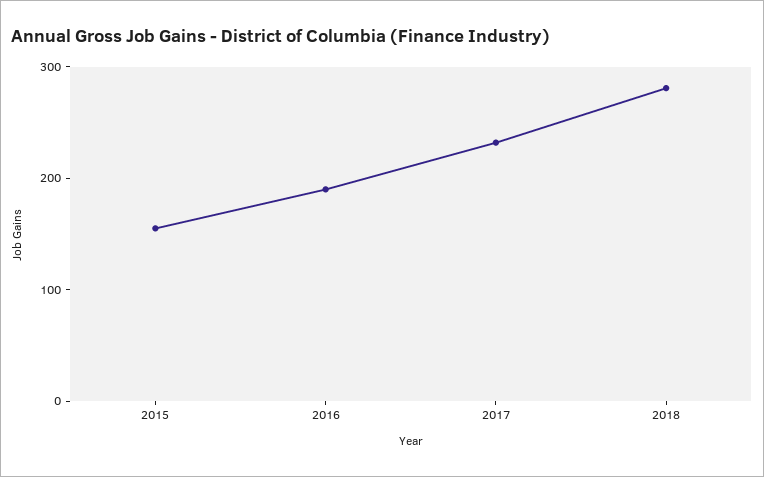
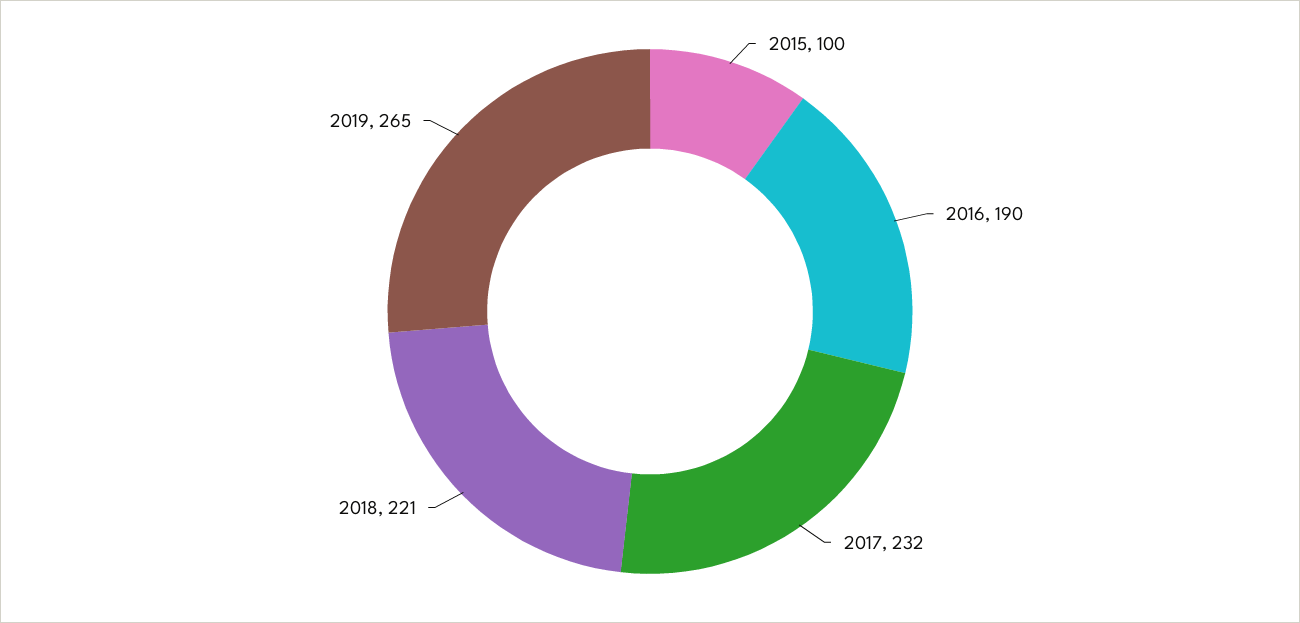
2015: 160 -> 100
2018: 280 -> 221
2019: none -> 265

